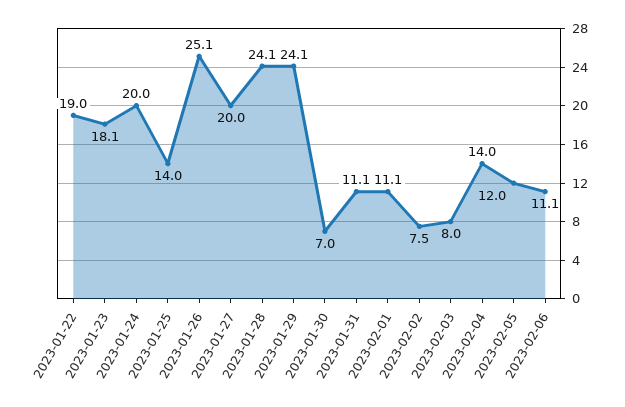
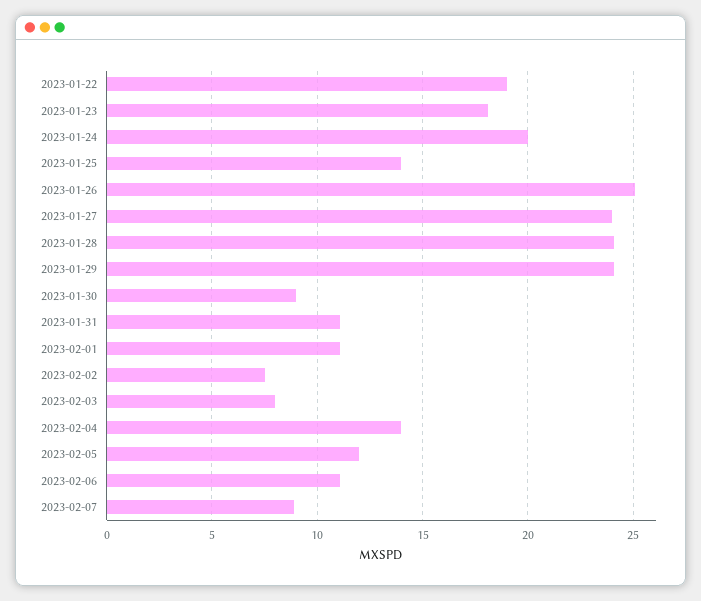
2023-01-27: 20 -> 24
2023-01-30: 7 -> 9
2023-02-07: none -> 9

